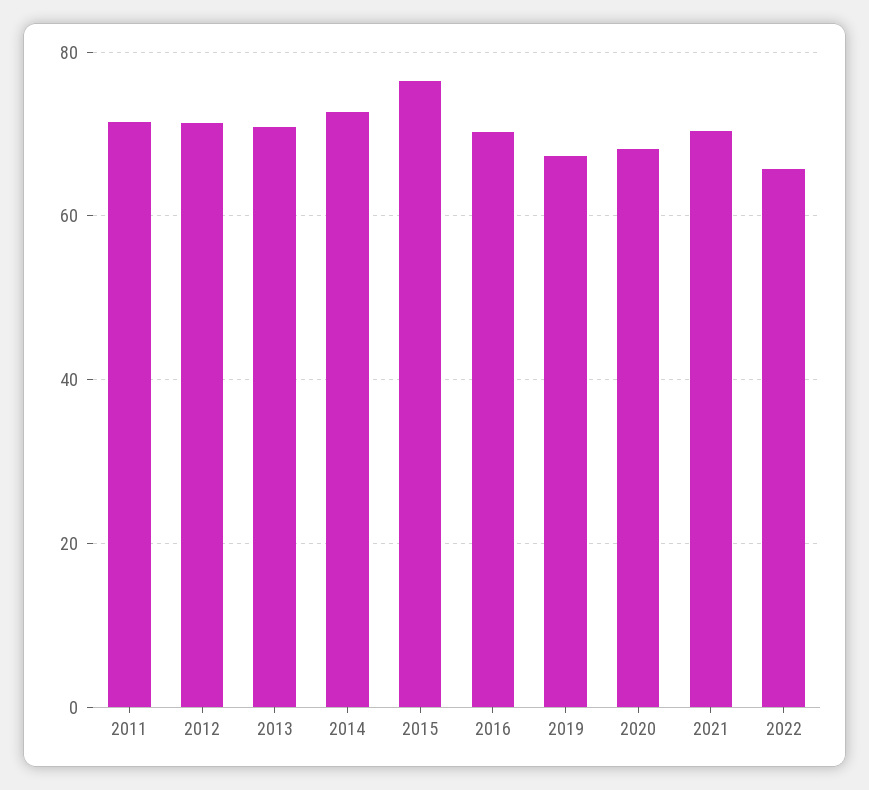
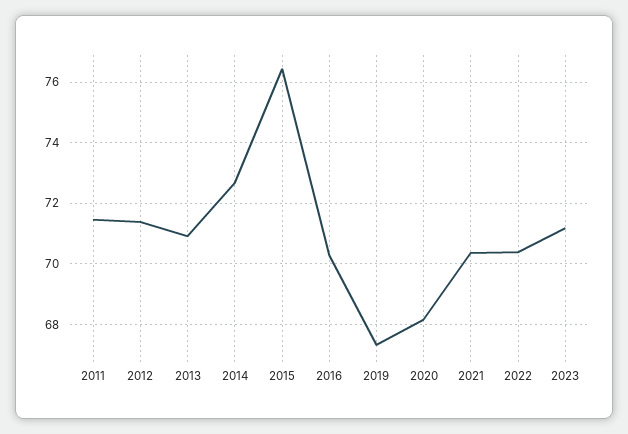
2022: 66 -> 70.4
2023: none -> 71.2

